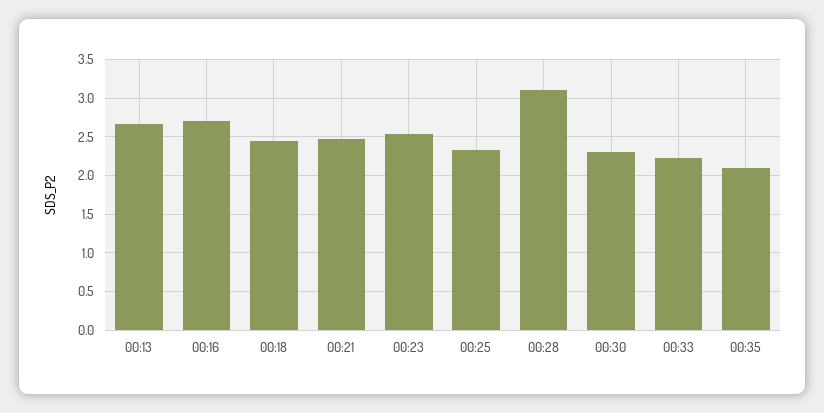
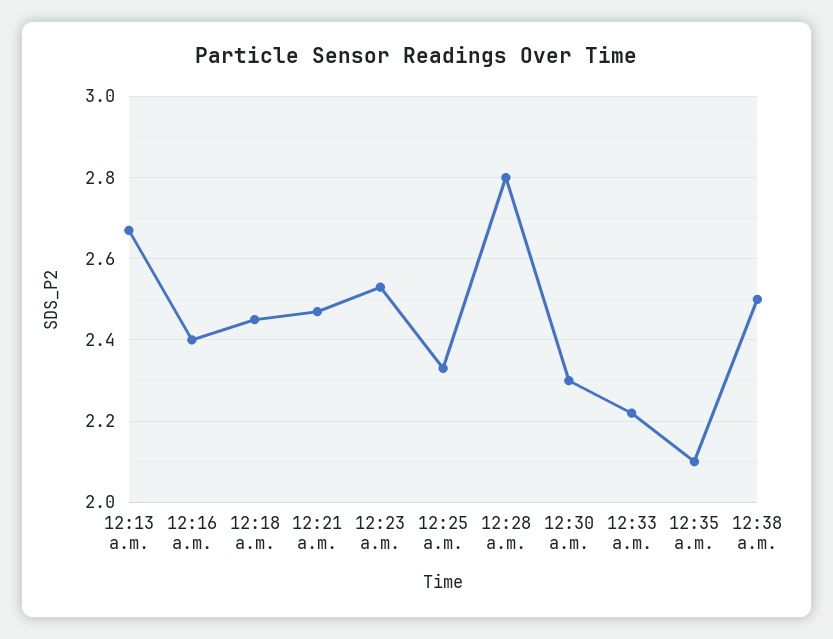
00:16: 2.7 -> 2.4
00:28: 3.1 -> 2.8
12:38 a.m.: none -> 2.5

